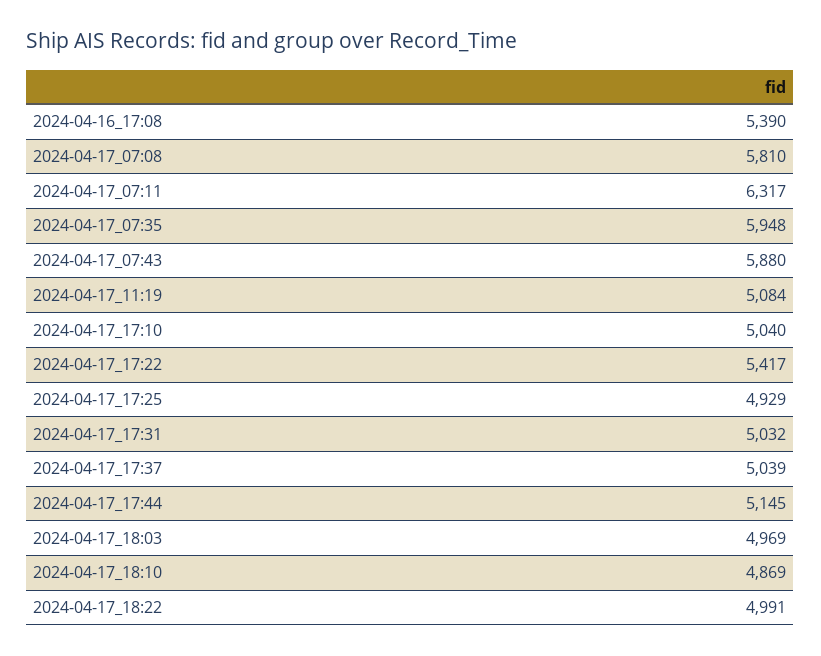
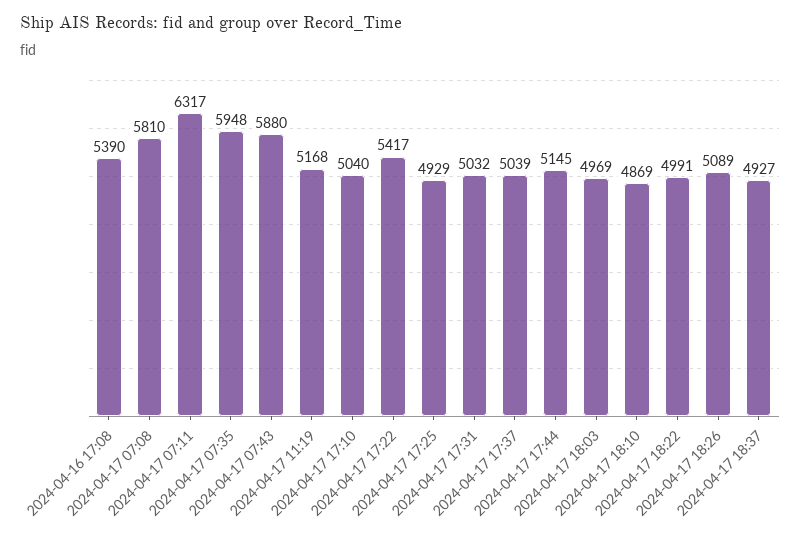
2024-04-17_11:19: 5084 -> 5168
2024-04-17 18:26: none -> 5089
2024-04-17 18:37: none -> 4927

